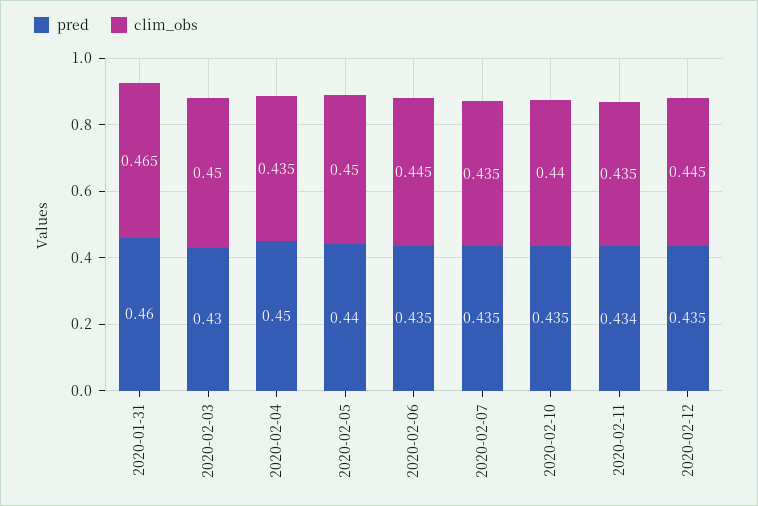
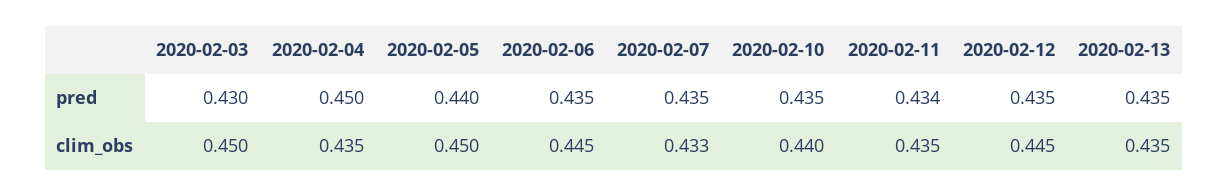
pred, 2020-01-31: 0.46 -> none
clim_obs, 2020-01-31: 0.465 -> none
clim_obs, 2020-02-07: 0.435 -> 0.433
pred, 2020-02-13: none -> 0.435
clim_obs, 2020-02-13: none -> 0.435

